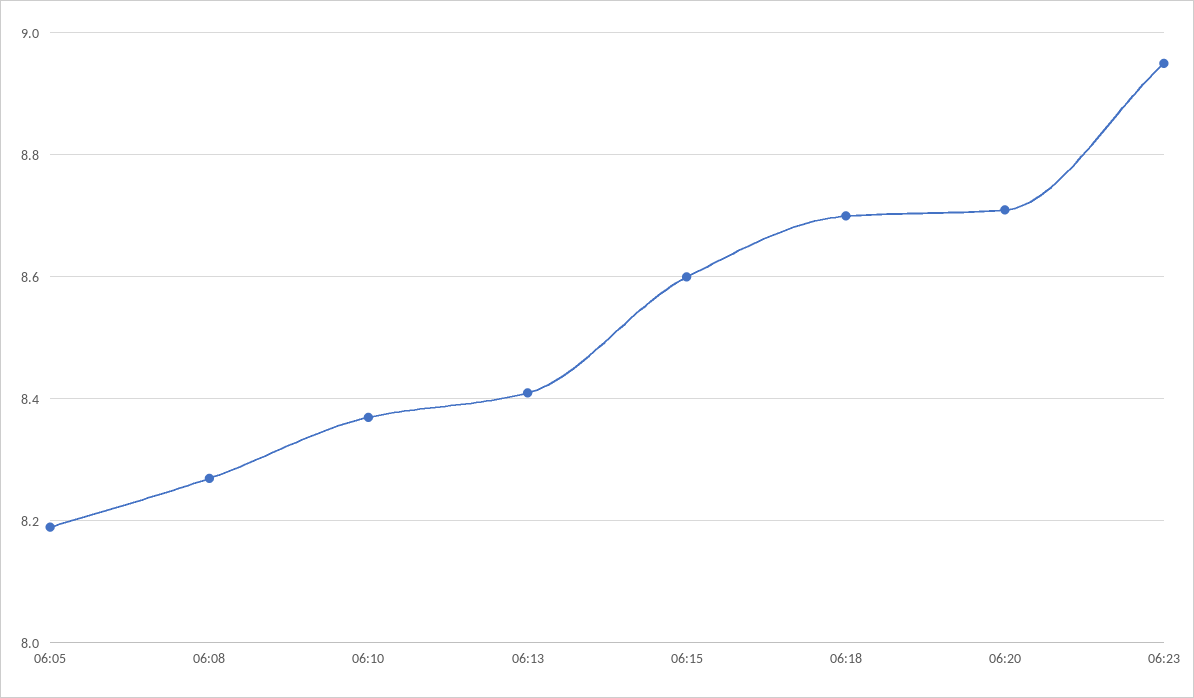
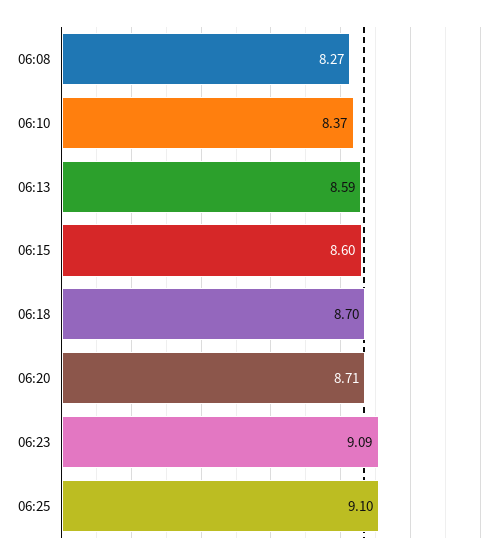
06:05: 8.2 -> none
06:13: 8.4 -> 8.59
06:23: 8.95 -> 9.09
06:25: none -> 9.1

